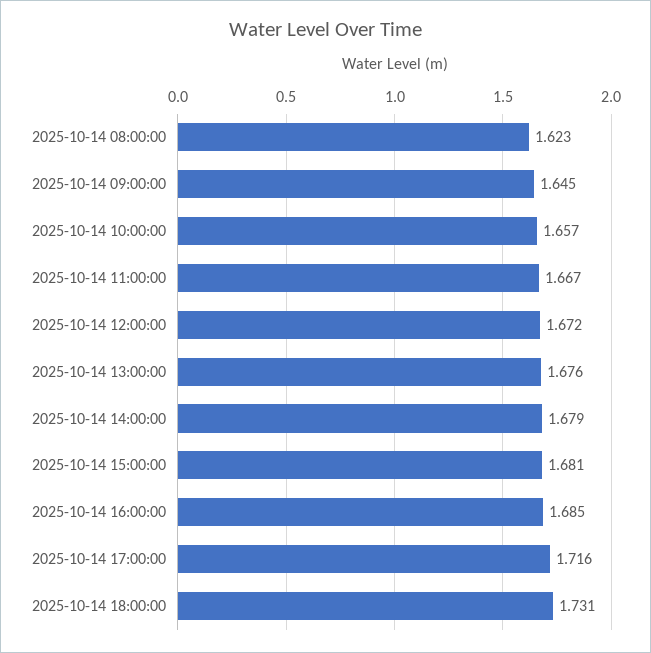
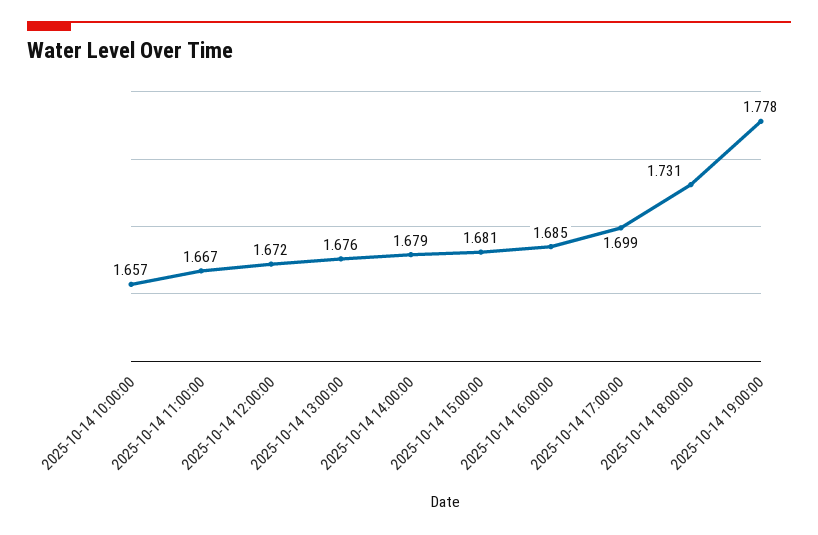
2025-10-14 08:00:00: 1.623 -> none
2025-10-14 09:00:00: 1.645 -> none
2025-10-14 17:00:00: 1.716 -> 1.699
2025-10-14 19:00:00: none -> 1.778

